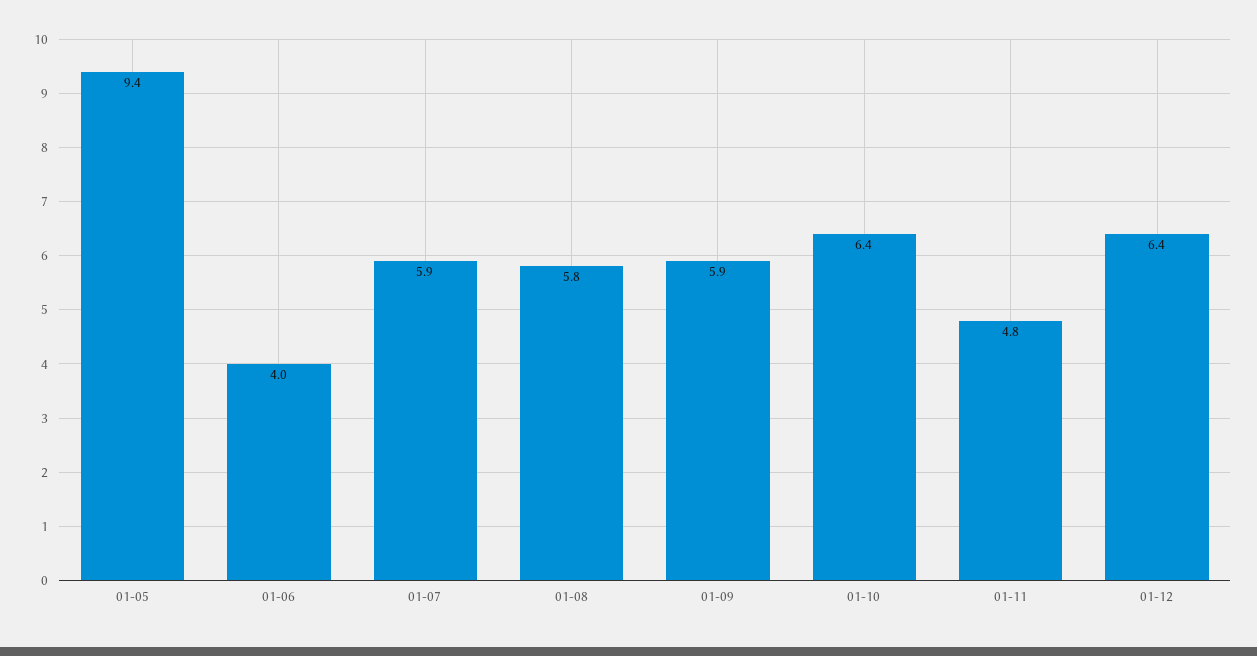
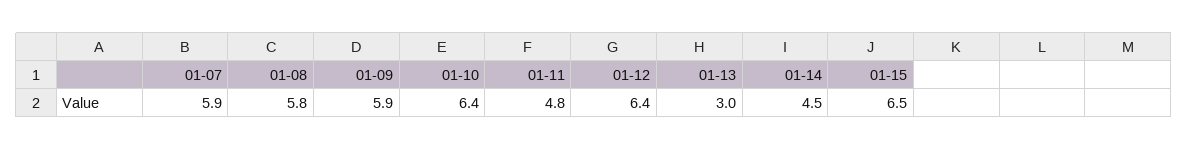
01-05: 9.4 -> none
01-06: 4 -> none
01-13: none -> 3
01-14: none -> 4.5
01-15: none -> 6.5

